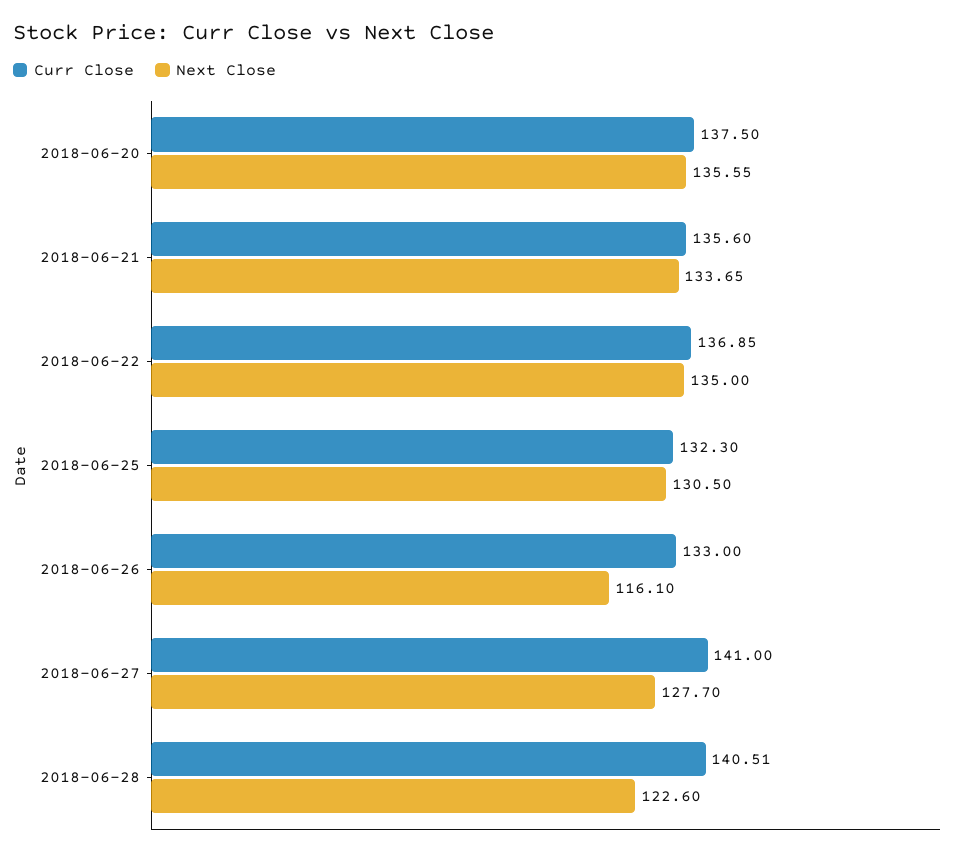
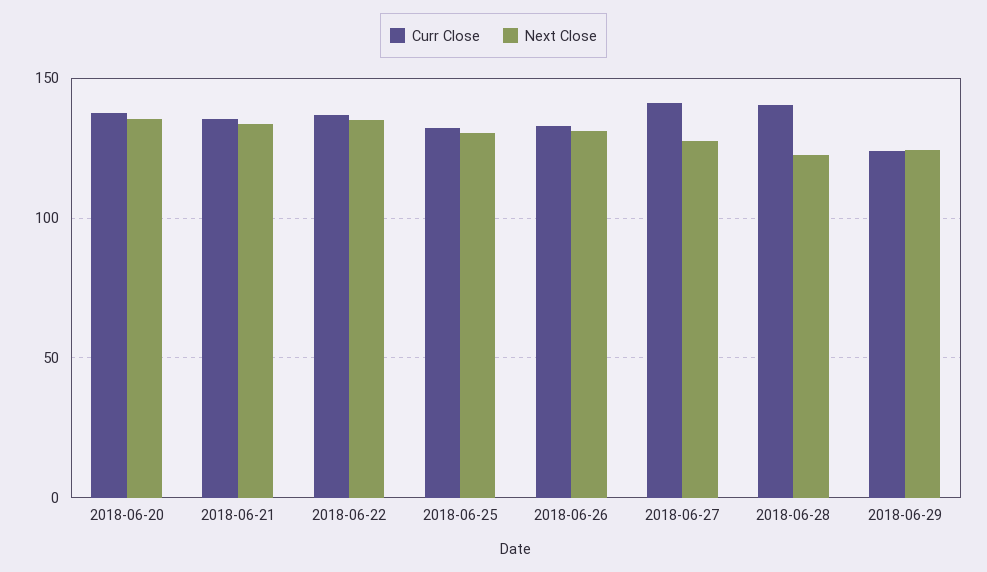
Next Close, 2018-06-26: 116.1 -> 130
Curr Close, 2018-06-29: none -> 125
Next Close, 2018-06-29: none -> 125

